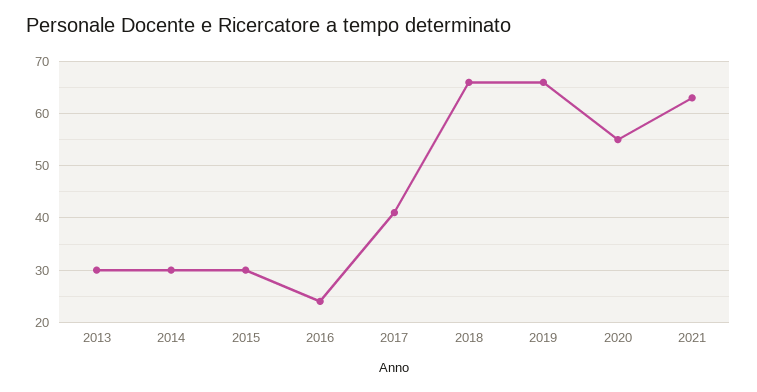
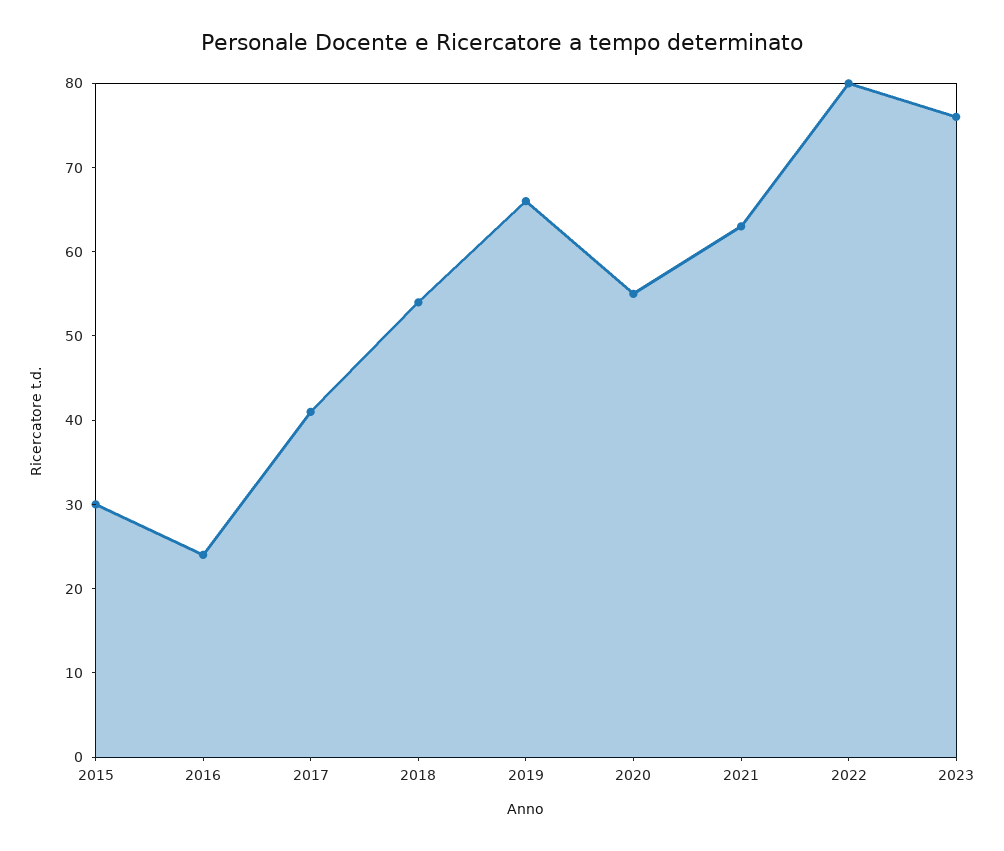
2013: 30 -> none
2014: 30 -> none
2018: 65 -> 54
2022: none -> 80
2023: none -> 76

